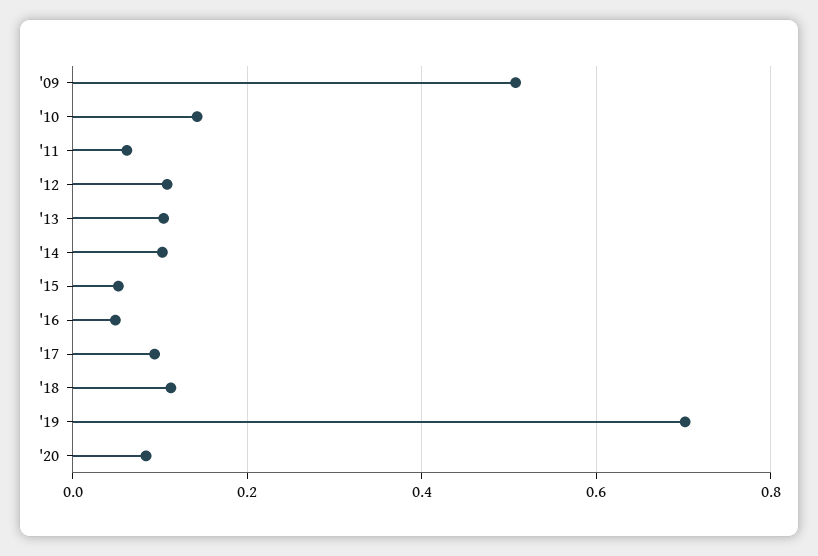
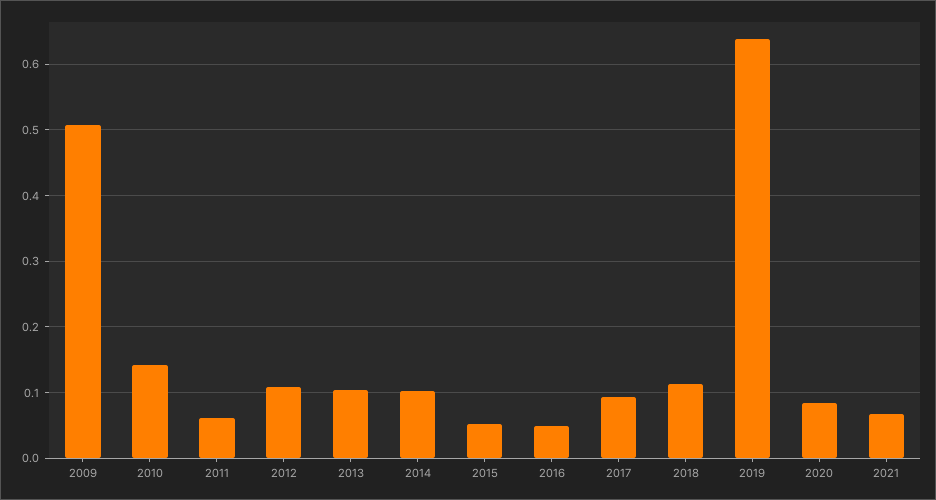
'19: 0.7 -> 0.64
2021: none -> 0.07

